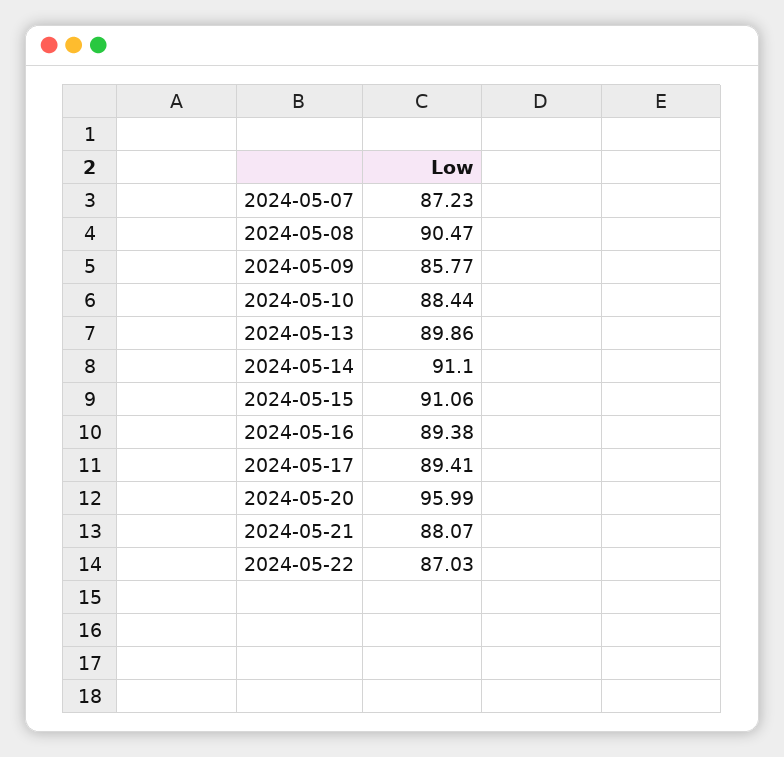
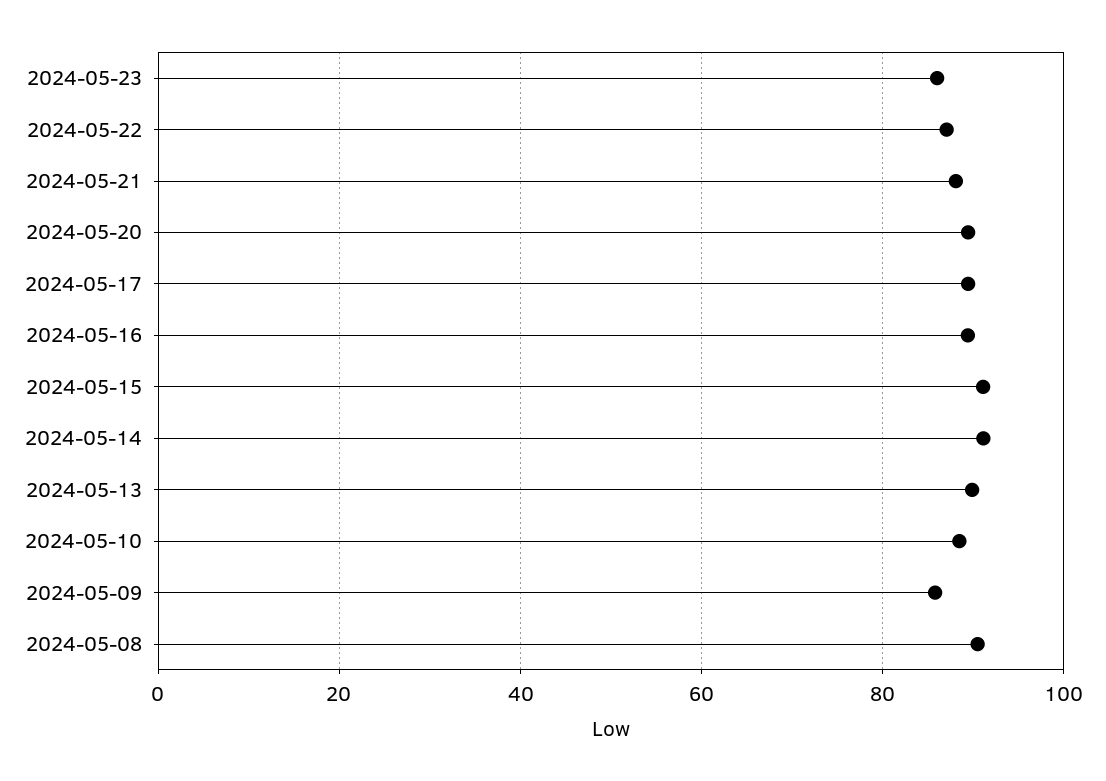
2024-05-07: 87.23 -> none
2024-05-20: 95.99 -> 90
2024-05-23: none -> 86

